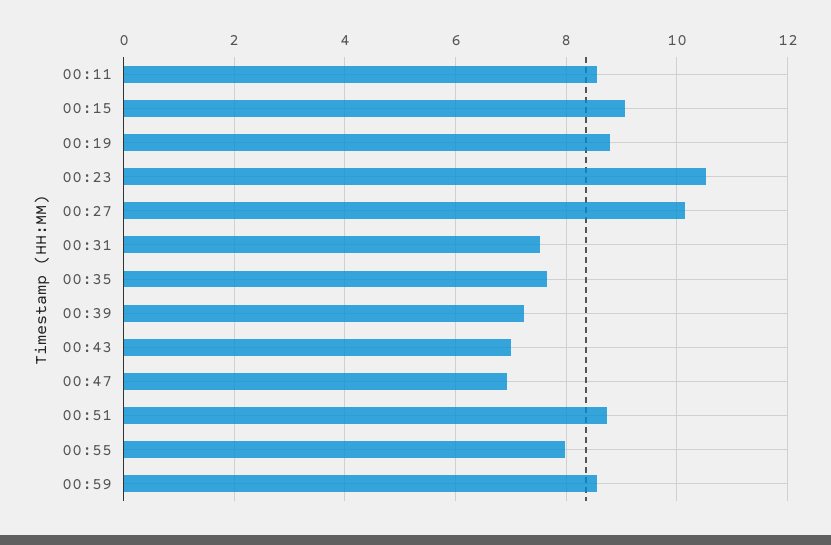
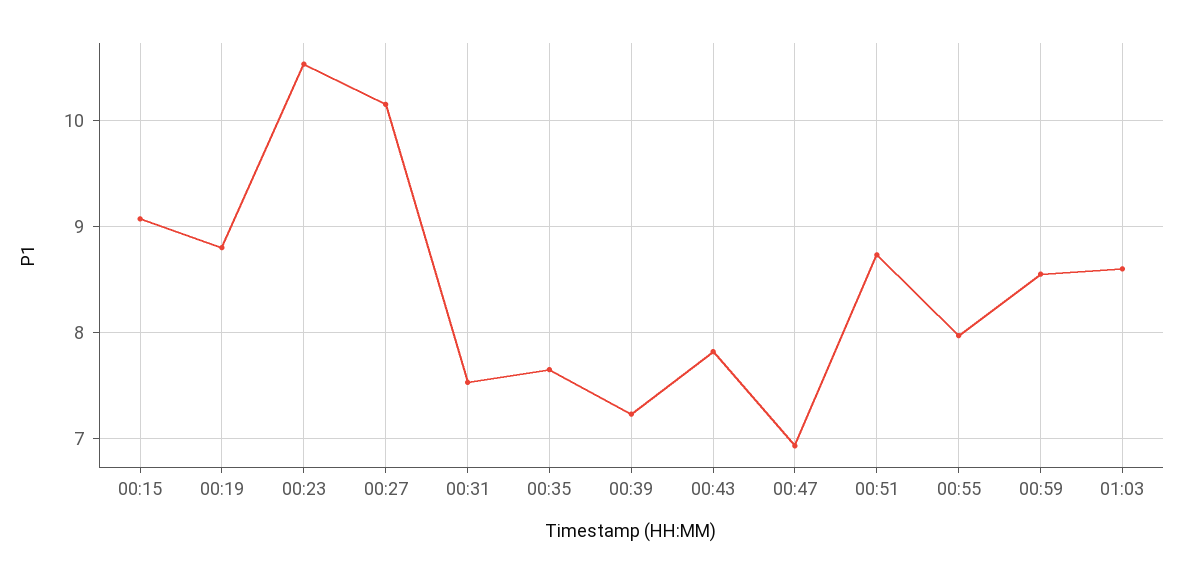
00:11: 8.6 -> none
00:43: 7 -> 7.8
01:03: none -> 8.6

